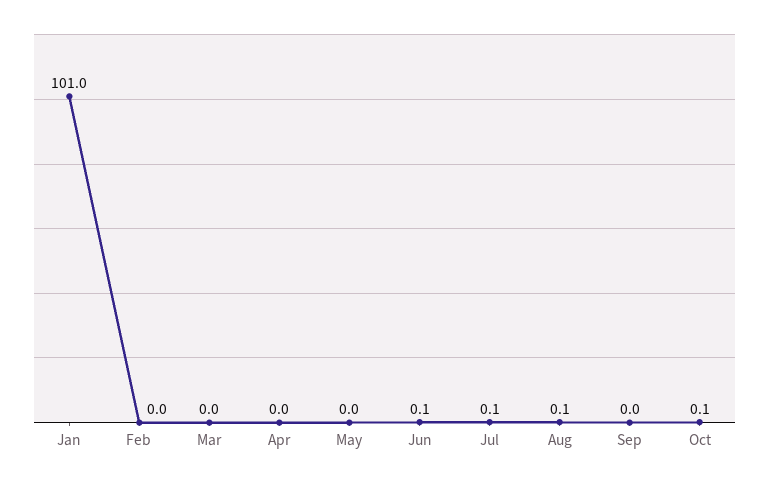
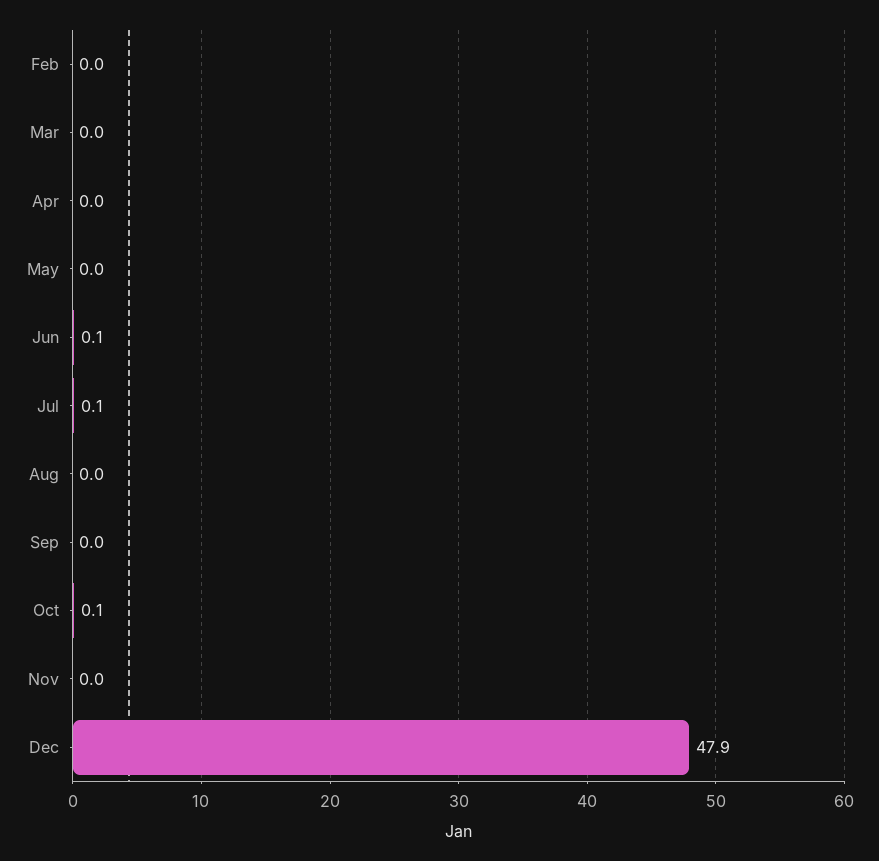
Jan: 101 -> none
Aug: 0.1 -> 0
Nov: none -> 0
Dec: none -> 47.9

